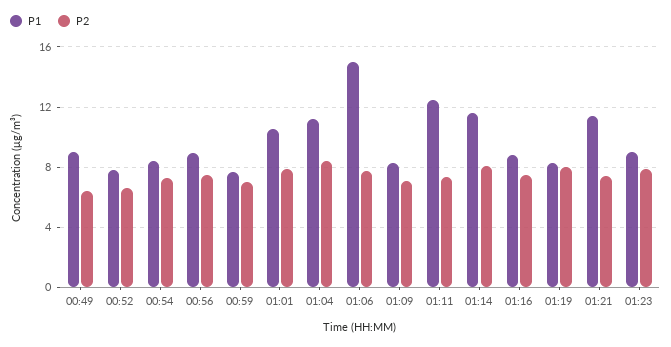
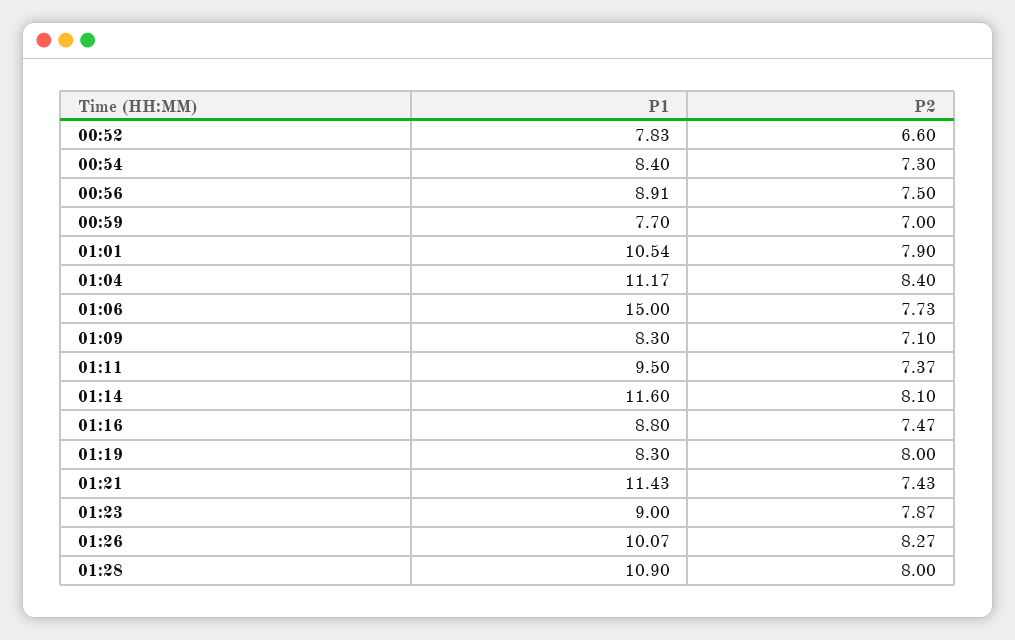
P1, 00:49: 9 -> none
P2, 00:49: 6.5 -> none
P1, 01:11: 12.5 -> 9.5
P1, 01:26: none -> 10.07
P2, 01:26: none -> 8.27
P1, 01:28: none -> 10.9
P2, 01:28: none -> 8

